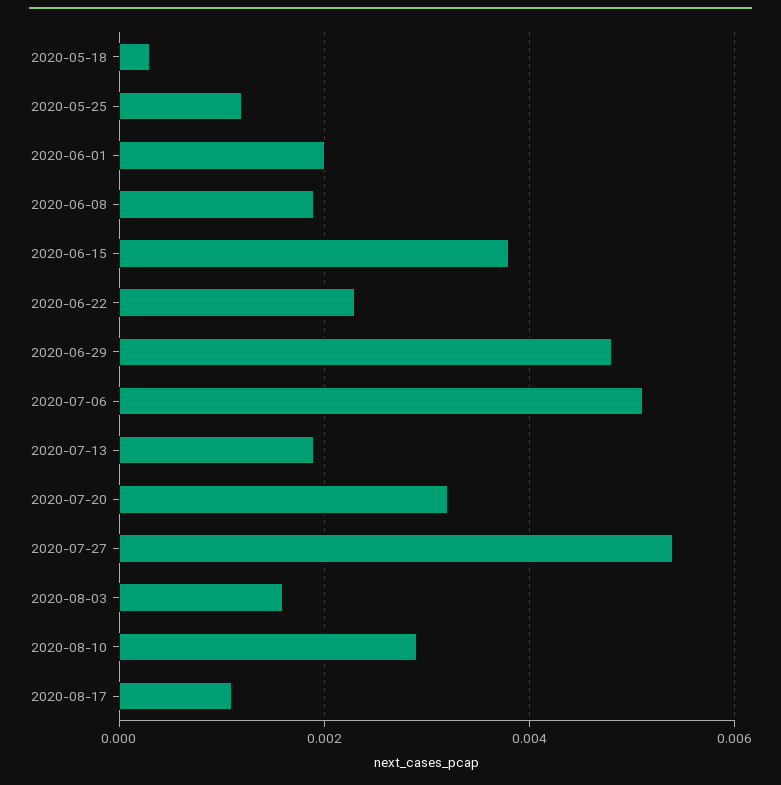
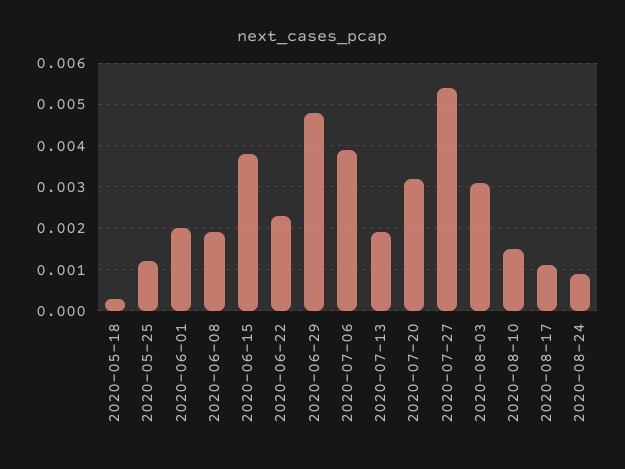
2020-07-06: 0.005 -> 0.004
2020-08-03: 0.0015 -> 0.003
2020-08-10: 0.003 -> 0.0015
2020-08-24: none -> 0.001

